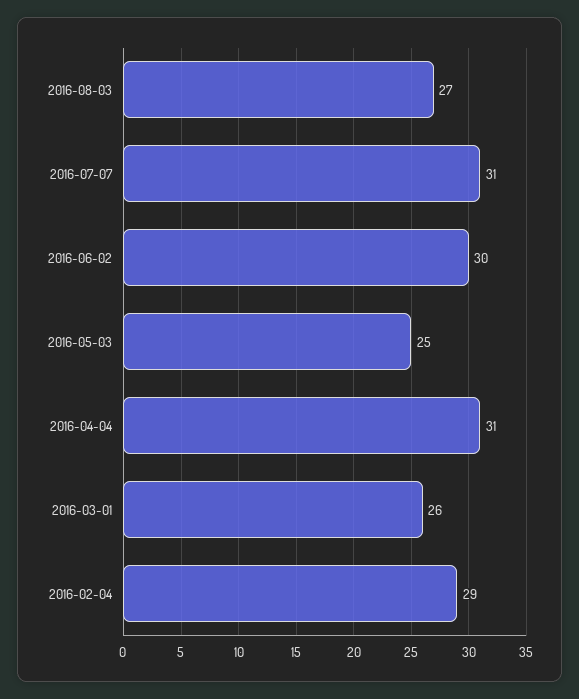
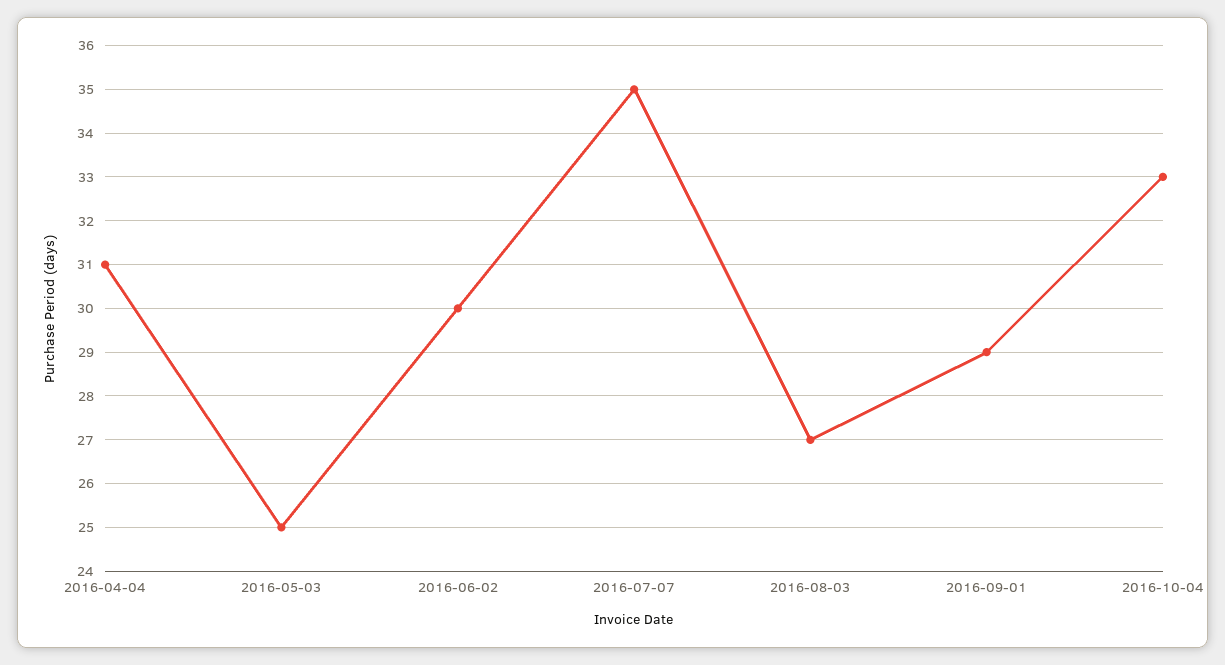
2016-07-07: 31 -> 35
2016-03-01: 26 -> none
2016-02-04: 29 -> none
2016-09-01: none -> 29
2016-10-04: none -> 33

